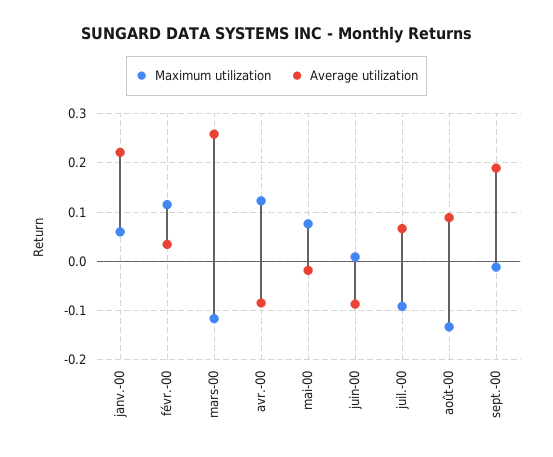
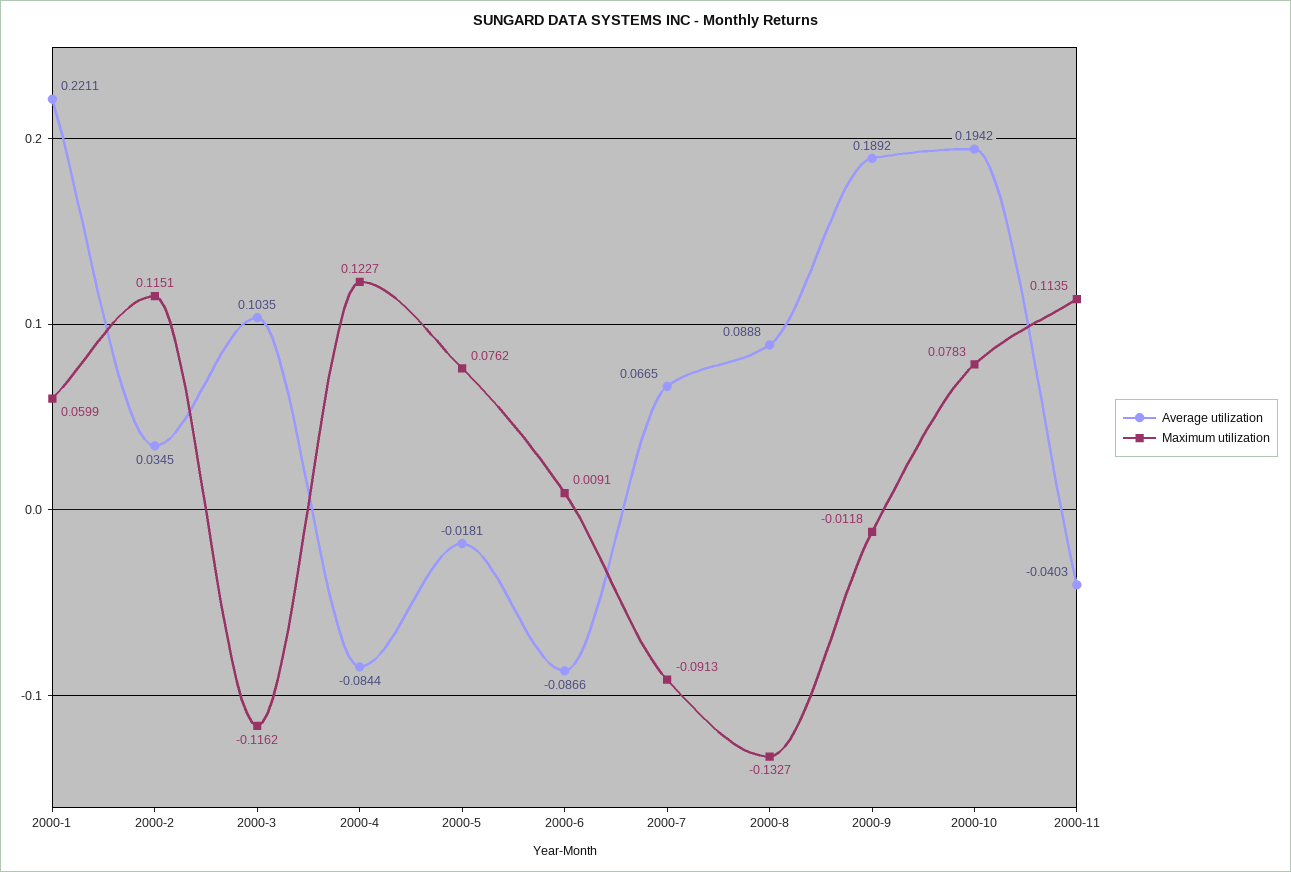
Average utilization, mars-00: 0.26 -> 0.1035
Average utilization, 2000-10: none -> 0.1942
Maximum utilization, 2000-10: none -> 0.0783
Average utilization, 2000-11: none -> -0.0403
Maximum utilization, 2000-11: none -> 0.1135

